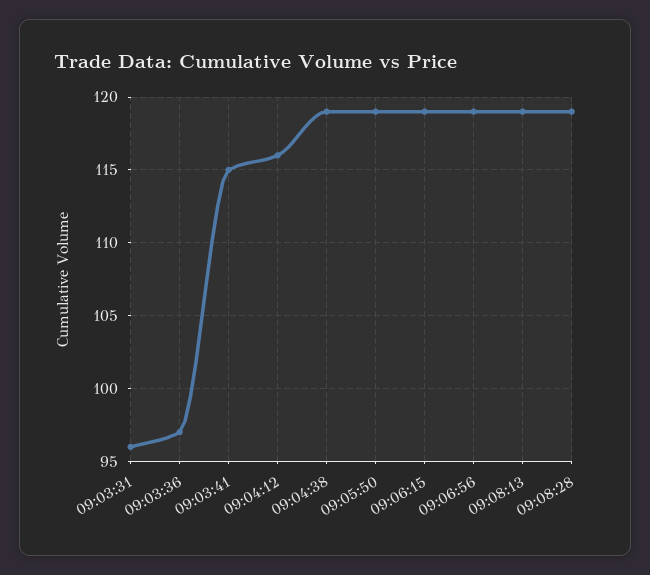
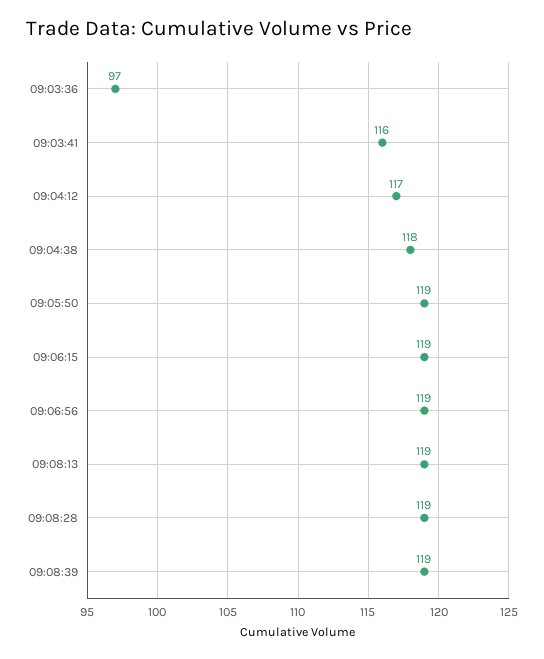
09:03:31: 96 -> none
09:03:41: 115 -> 116
09:04:12: 116 -> 117
09:04:38: 119 -> 118
09:08:39: none -> 119

